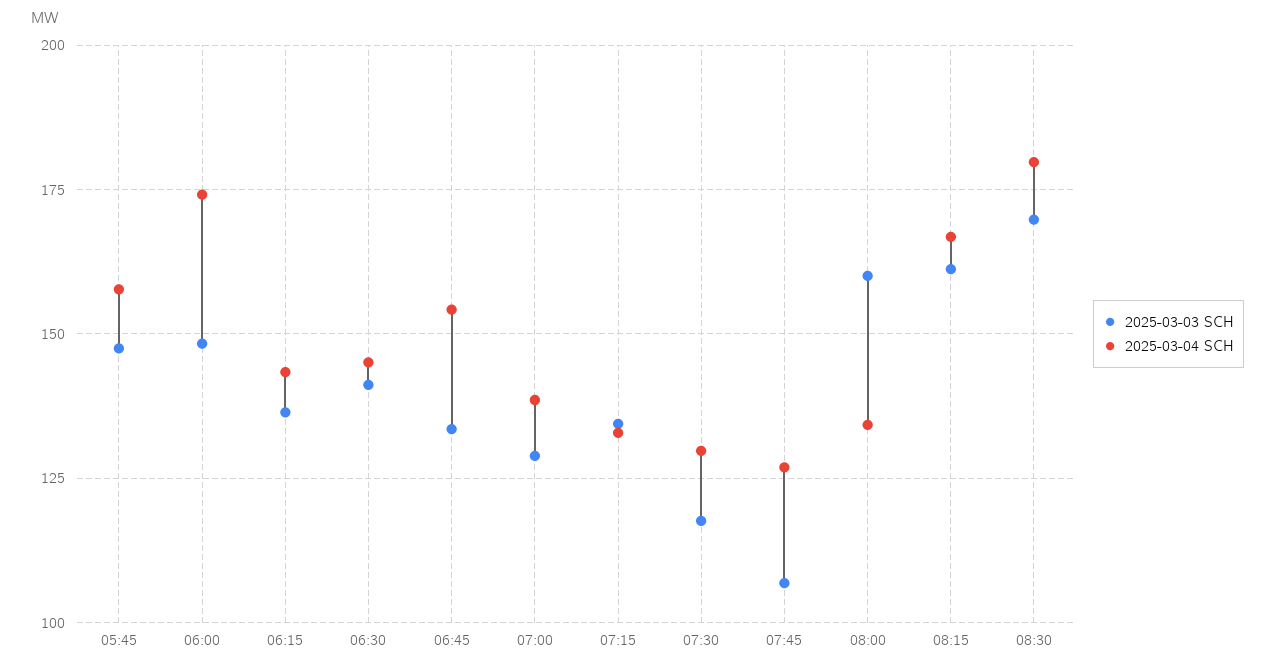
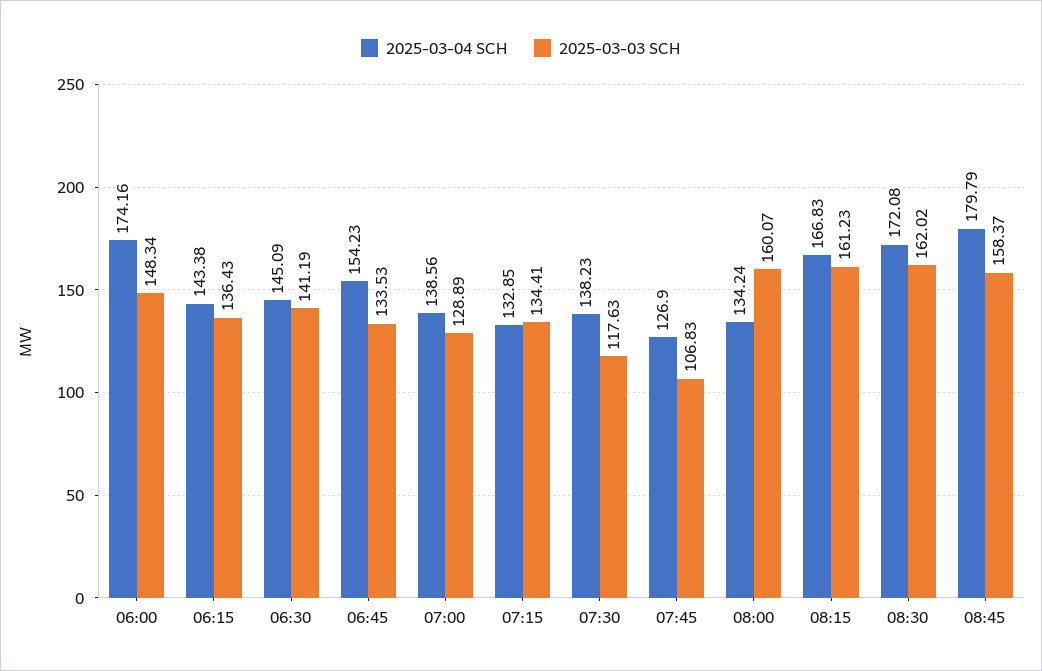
2025-03-03 SCH, 05:45: 147.5 -> none
2025-03-04 SCH, 05:45: 157.5 -> none
2025-03-04 SCH, 07:30: 130 -> 138.23
2025-03-03 SCH, 08:30: 170 -> 162.02
2025-03-04 SCH, 08:30: 180 -> 172.08
2025-03-04 SCH, 08:45: none -> 179.79
2025-03-03 SCH, 08:45: none -> 158.37

